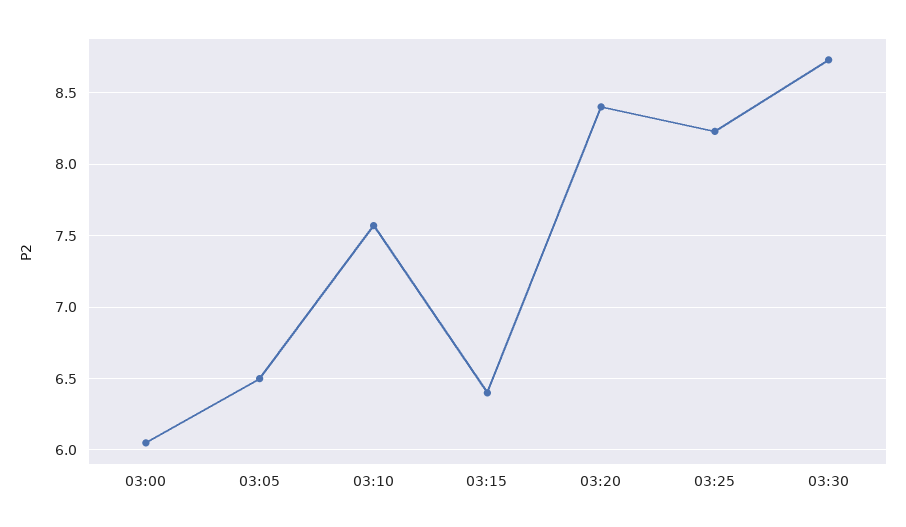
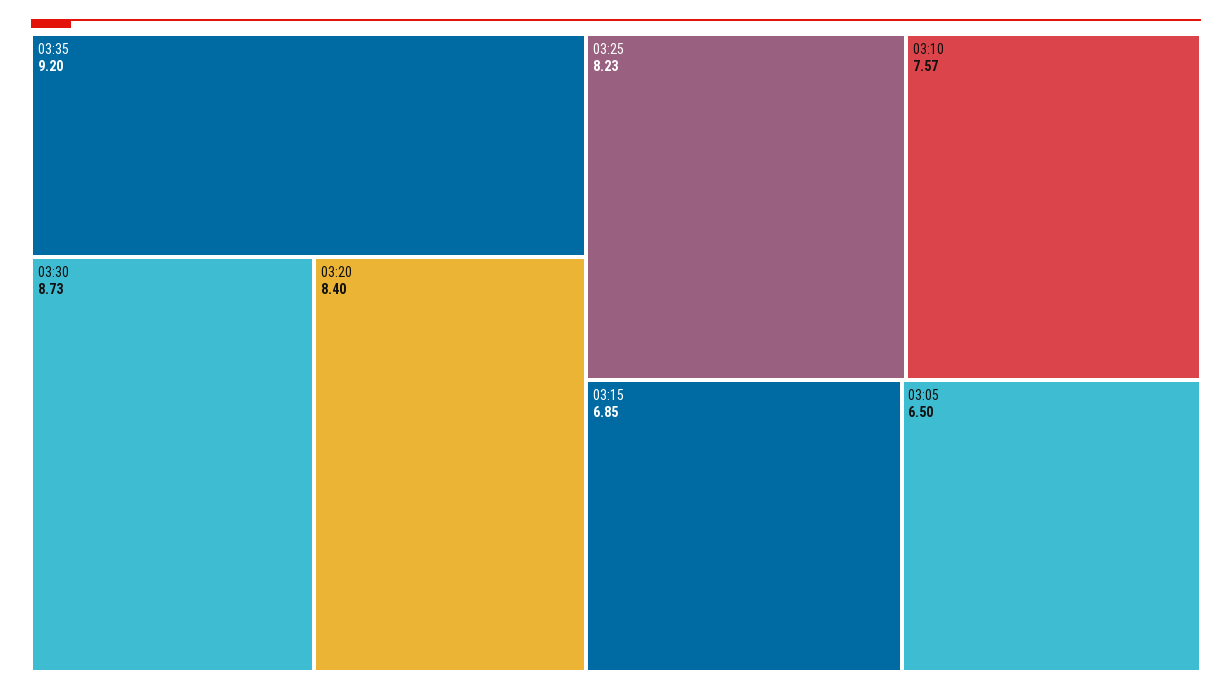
03:00: 6.05 -> none
03:15: 6.4 -> 6.85
03:35: none -> 9.2

